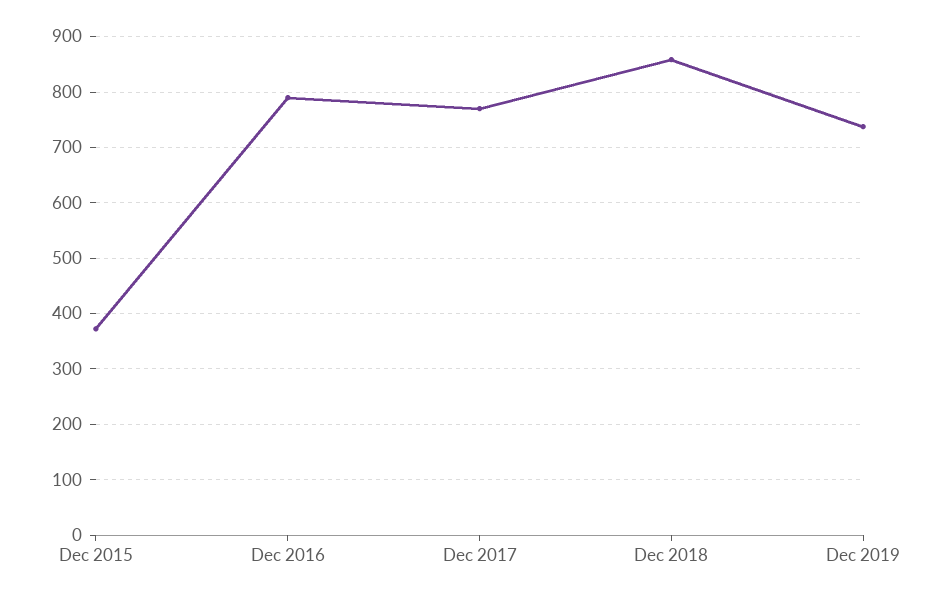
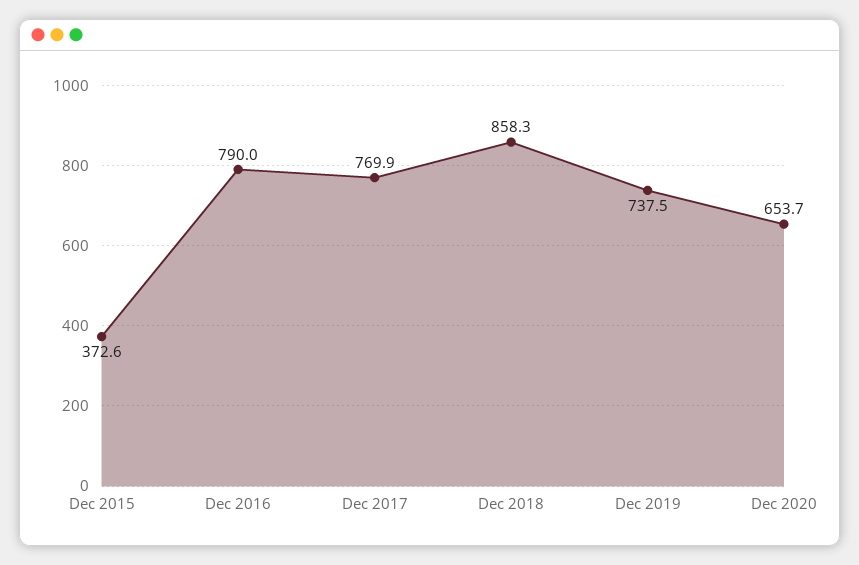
Dec 2020: none -> 653.7

